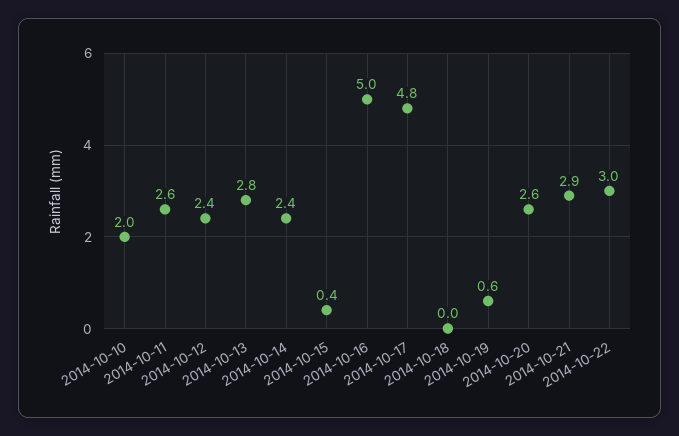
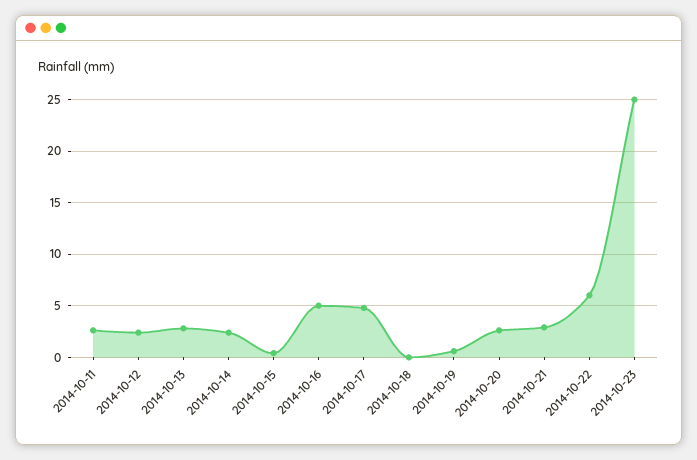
2014-10-10: 2 -> none
2014-10-22: 3 -> 6
2014-10-23: none -> 25

